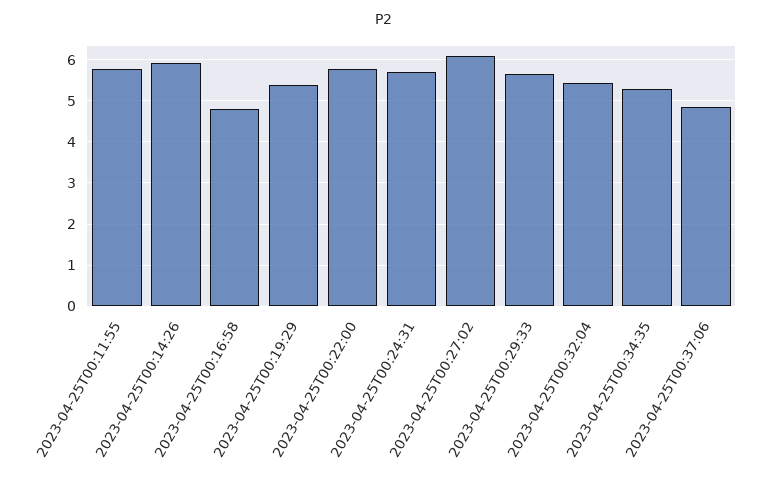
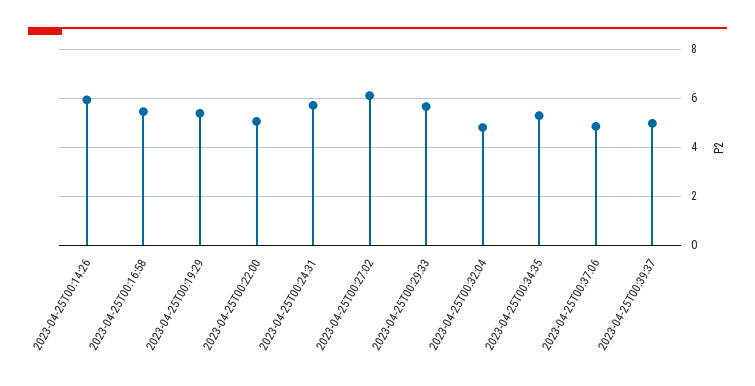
2023-04-25T00:11:55: 5.8 -> none
2023-04-25T00:16:58: 4.8 -> 5.5
2023-04-25T00:22:00: 5.8 -> 5
2023-04-25T00:32:04: 5.4 -> 4.75
2023-04-25T00:39:37: none -> 5

